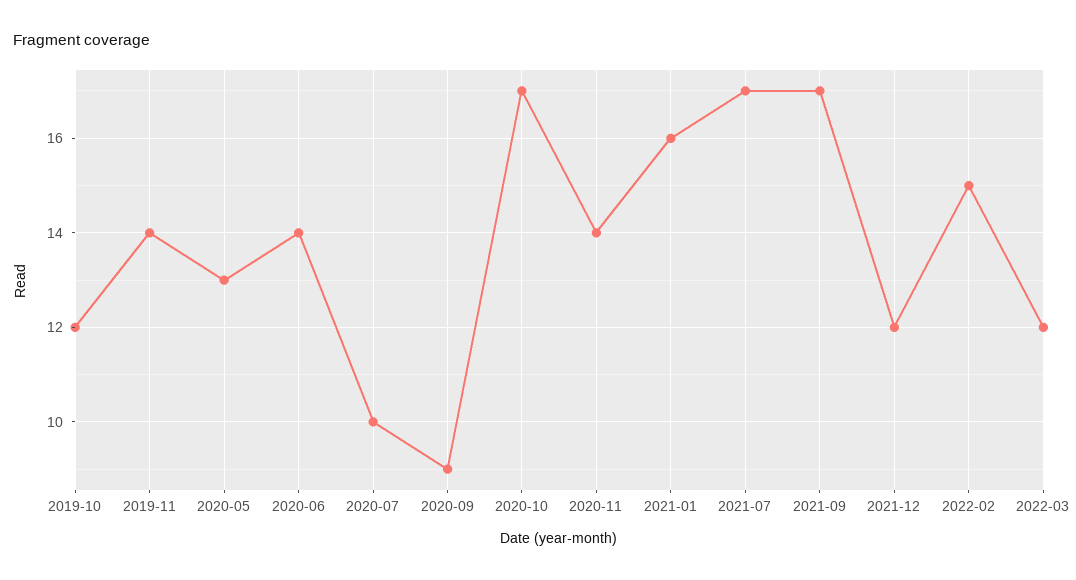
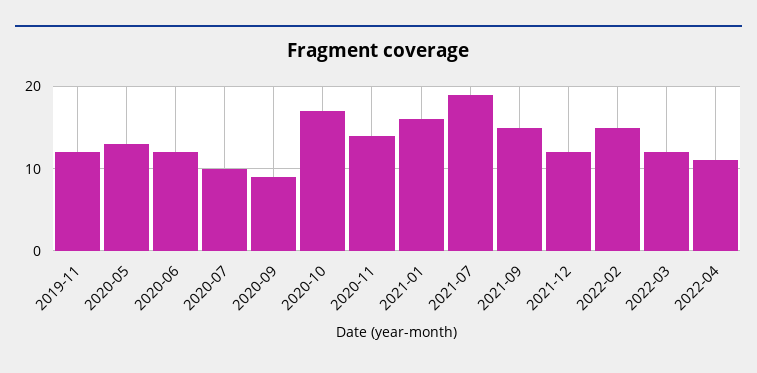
2019-10: 12 -> none
2019-11: 14 -> 12
2020-06: 14 -> 12
2021-07: 17 -> 19
2021-09: 17 -> 15
2022-04: none -> 11

